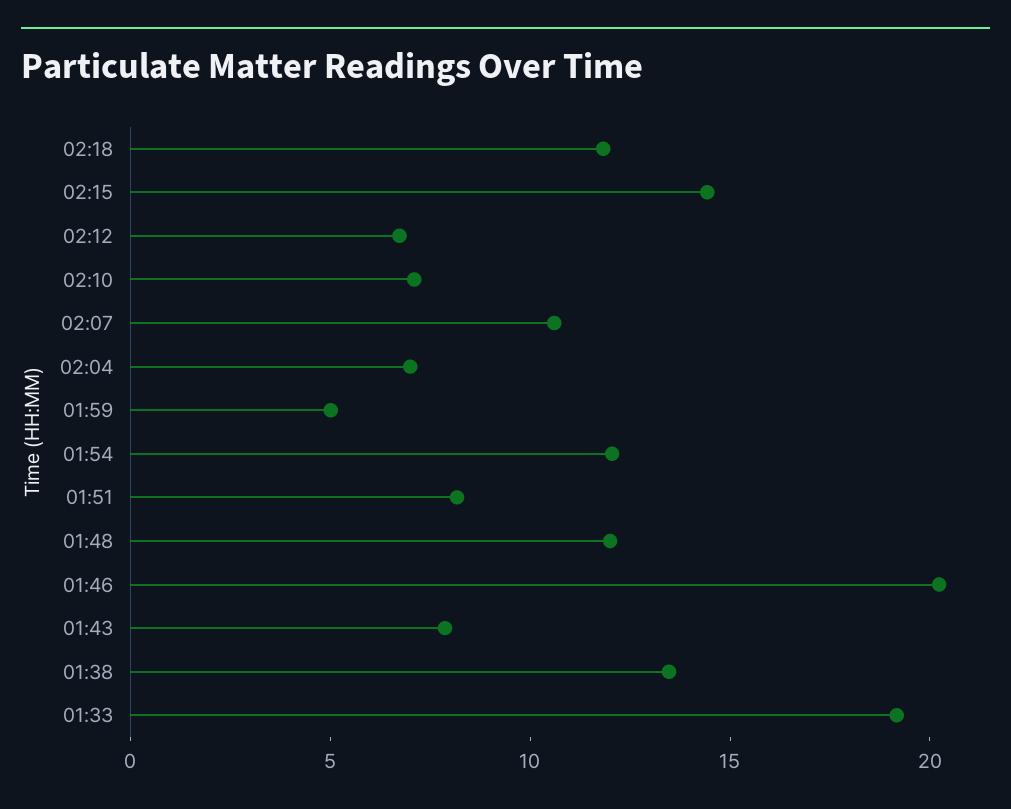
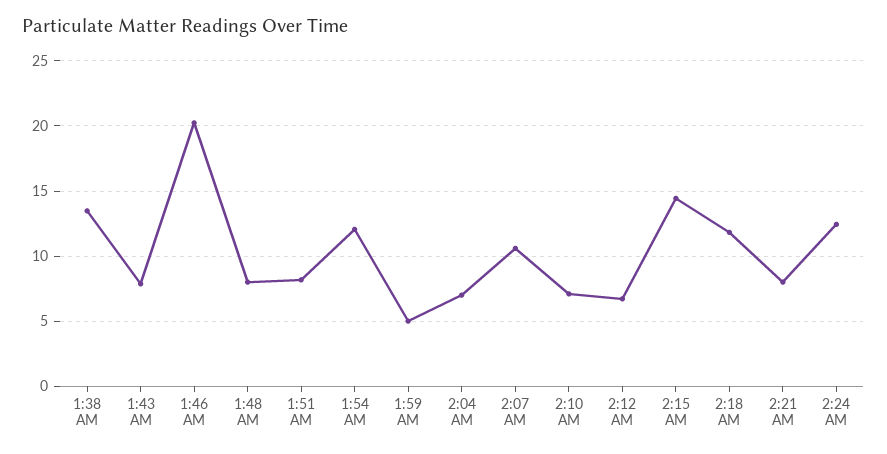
01:48: 12 -> 8
01:33: 19 -> none
2:21 AM: none -> 8
2:24 AM: none -> 12.5

